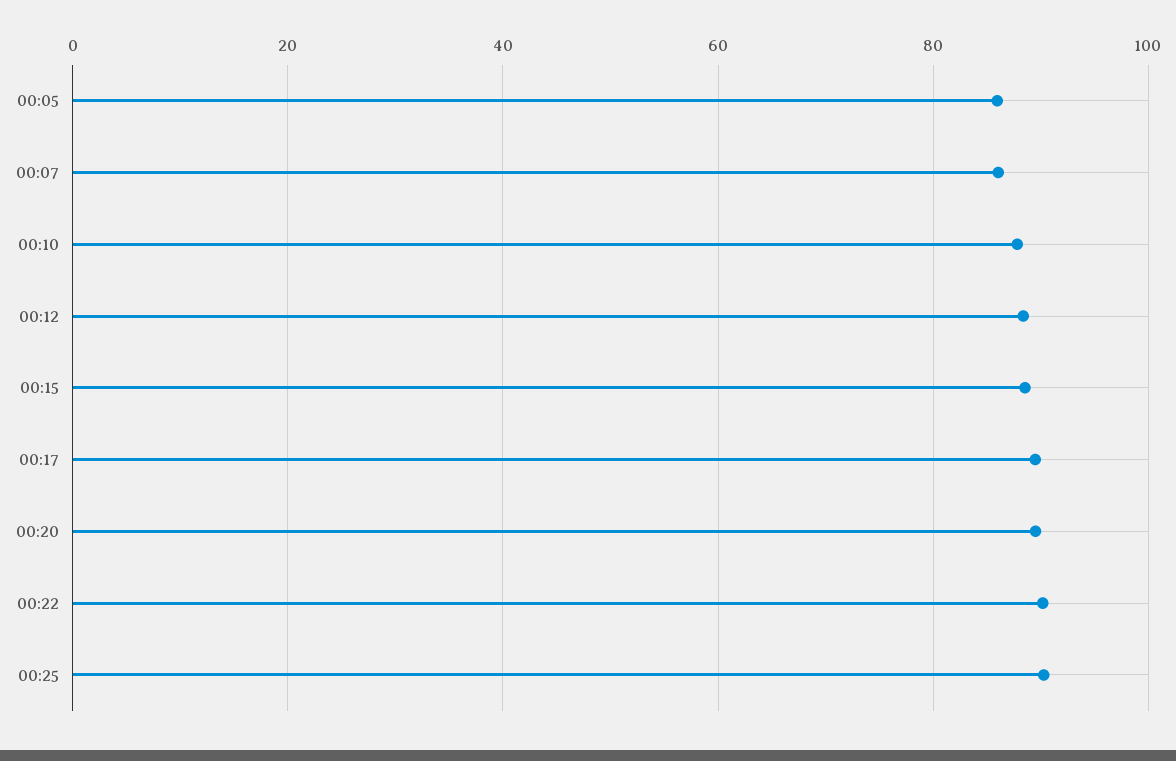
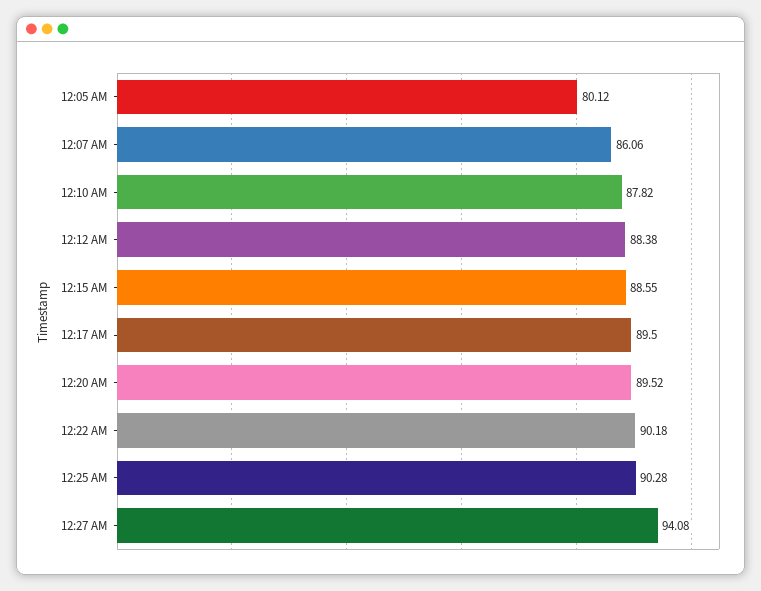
00:05: 86 -> 80.12
12:27 AM: none -> 94.08

